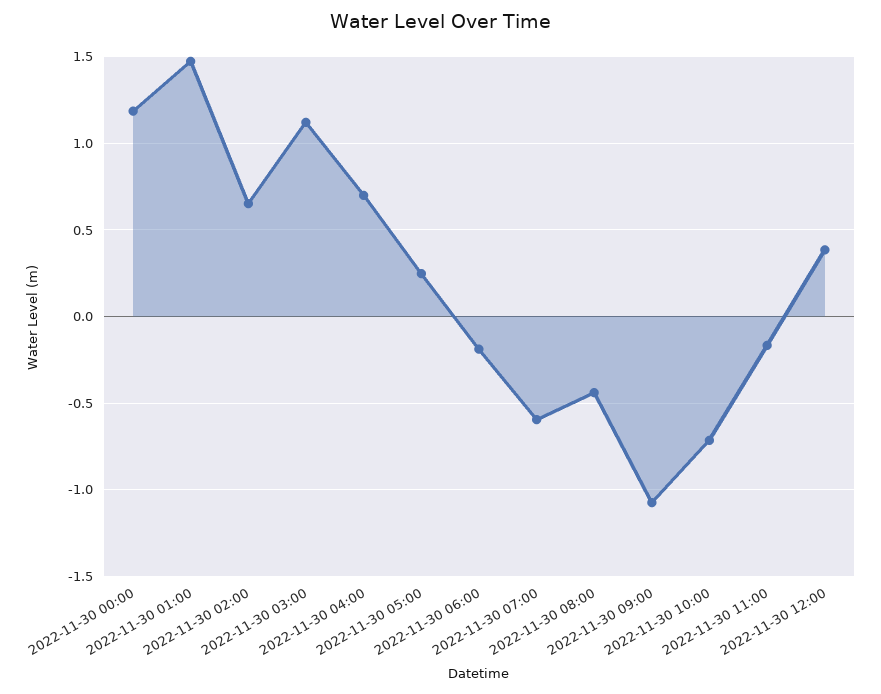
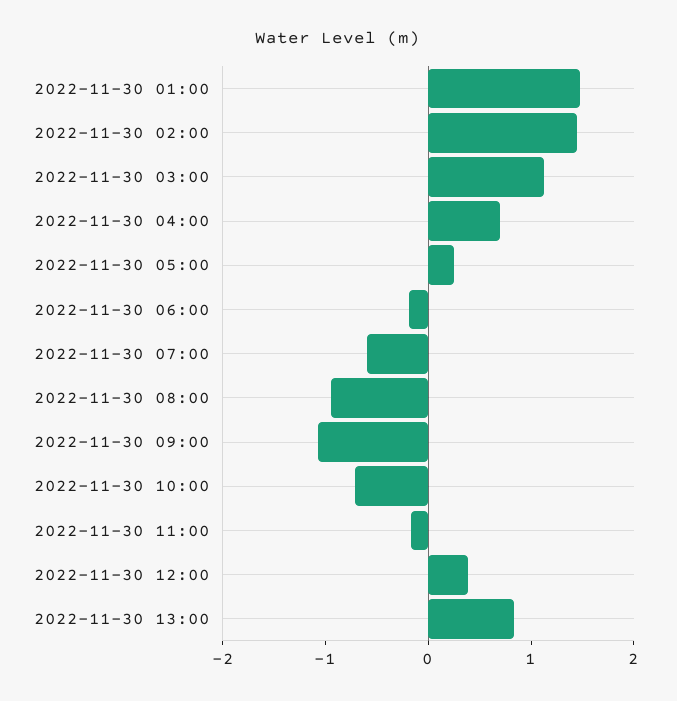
2022-11-30 00:00: 1.2 -> none
2022-11-30 02:00: 0.65 -> 1.4
2022-11-30 08:00: -0.45 -> -1
2022-11-30 13:00: none -> 0.8

